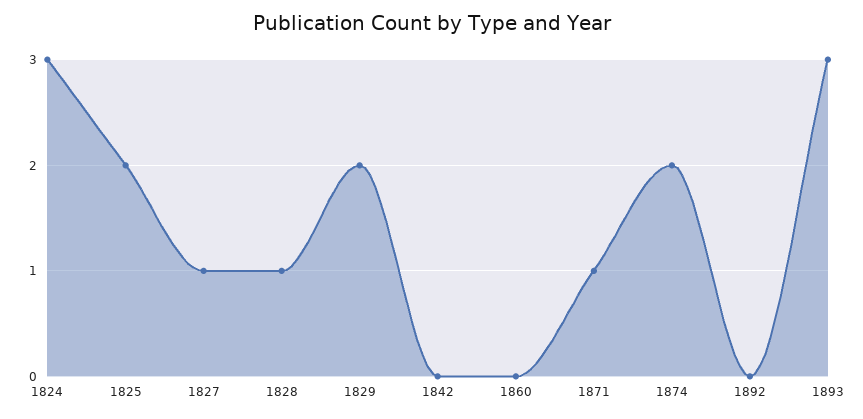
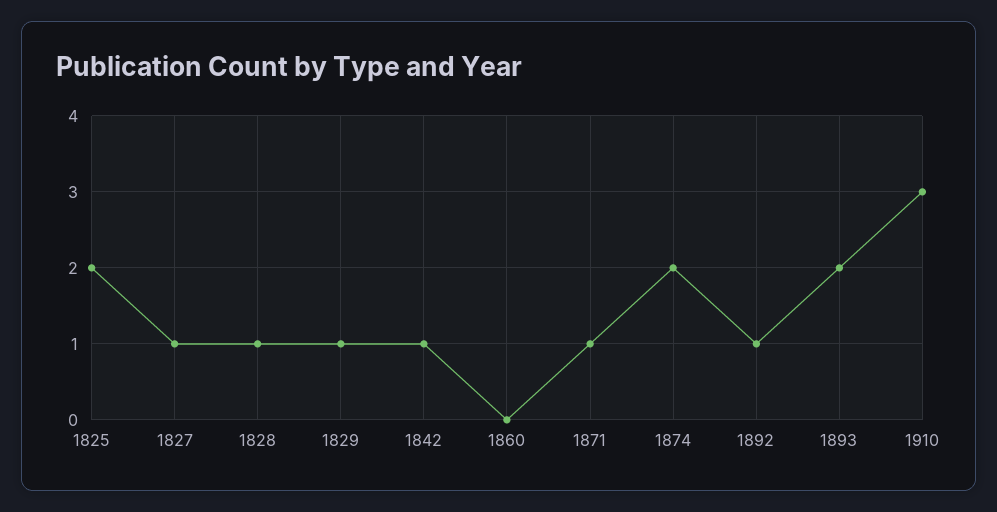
1824: 3 -> none
1829: 2 -> 1
1842: 0 -> 1
1892: 0 -> 1
1893: 3 -> 2
1910: none -> 3

